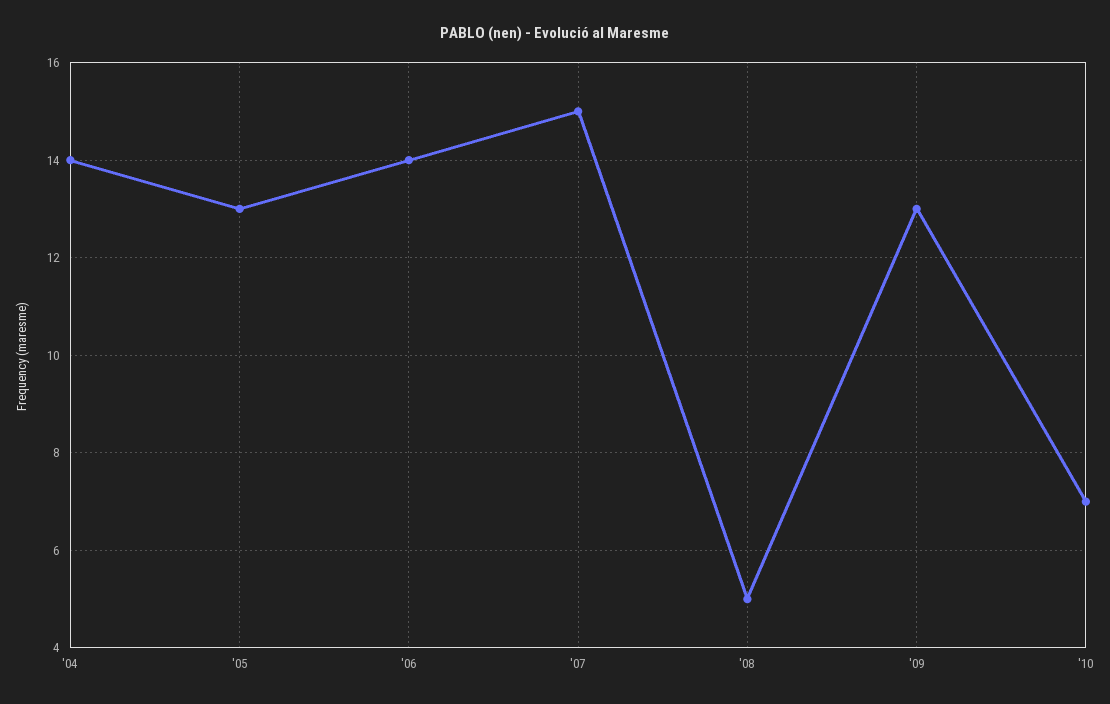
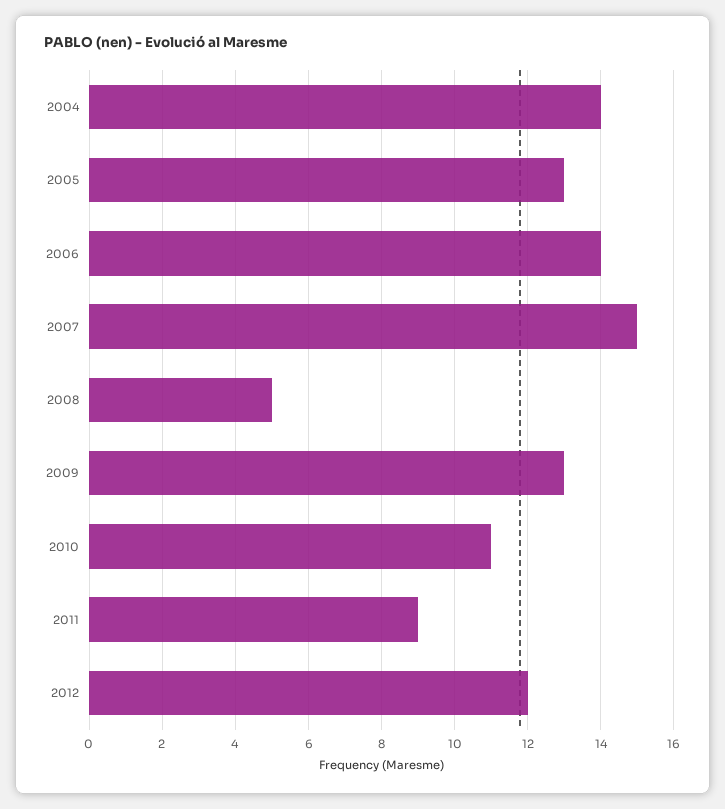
'10: 7 -> 11
2011: none -> 9
2012: none -> 12

